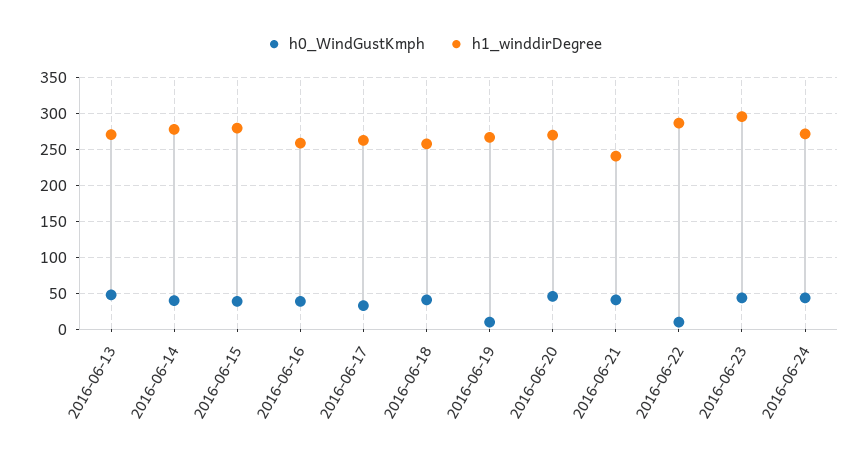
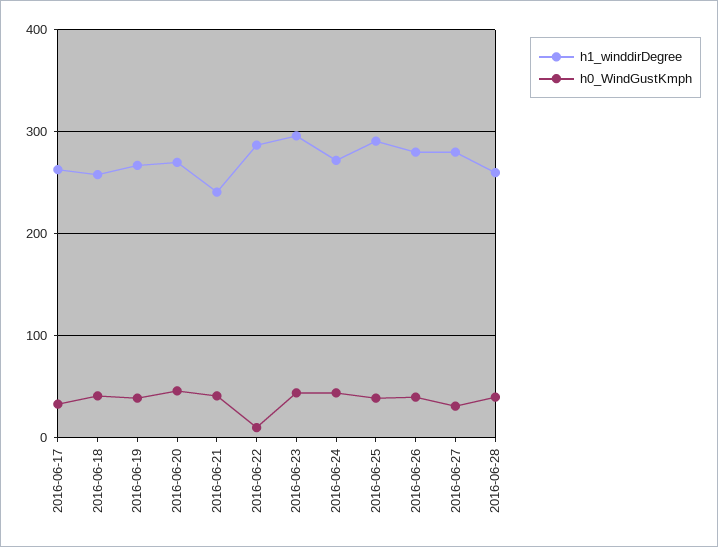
h0_WindGustKmph, 2016-06-13: 50 -> none
h1_winddirDegree, 2016-06-13: 270 -> none
h0_WindGustKmph, 2016-06-14: 40 -> none
h1_winddirDegree, 2016-06-14: 280 -> none
h0_WindGustKmph, 2016-06-15: 40 -> none
h1_winddirDegree, 2016-06-15: 280 -> none
h0_WindGustKmph, 2016-06-16: 40 -> none
h1_winddirDegree, 2016-06-16: 260 -> none
h0_WindGustKmph, 2016-06-19: 10 -> 40
h1_winddirDegree, 2016-06-25: none -> 290
h0_WindGustKmph, 2016-06-25: none -> 40
h1_winddirDegree, 2016-06-26: none -> 280
h0_WindGustKmph, 2016-06-26: none -> 40
h1_winddirDegree, 2016-06-27: none -> 280
h0_WindGustKmph, 2016-06-27: none -> 30
h1_winddirDegree, 2016-06-28: none -> 260
h0_WindGustKmph, 2016-06-28: none -> 40

